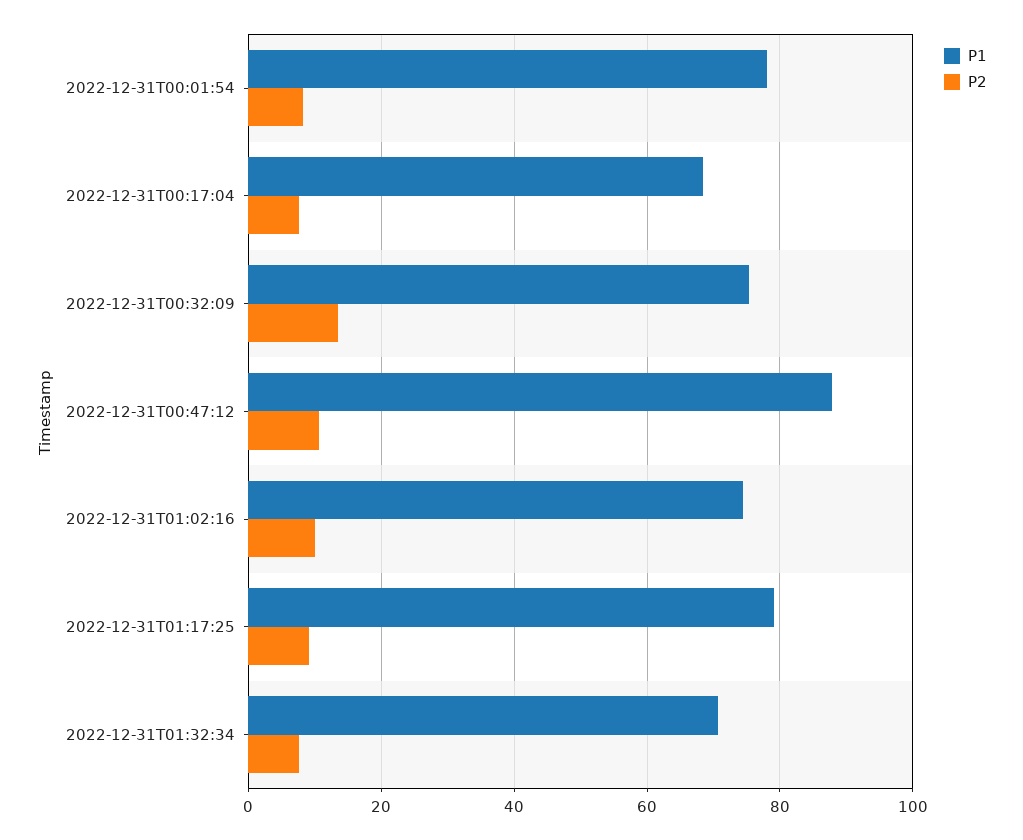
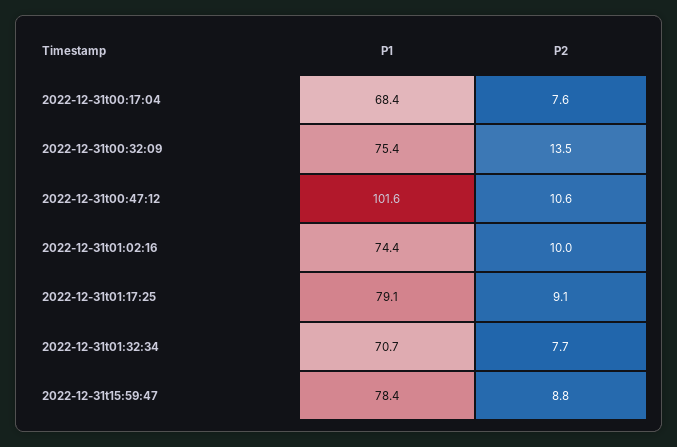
P1, 2022-12-31T00:01:54: 78 -> none
P2, 2022-12-31T00:01:54: 8 -> none
P1, 2022-12-31T00:47:12: 88 -> 101.6
P1, 2022-12-31t15:59:47: none -> 78.4
P2, 2022-12-31t15:59:47: none -> 8.8

